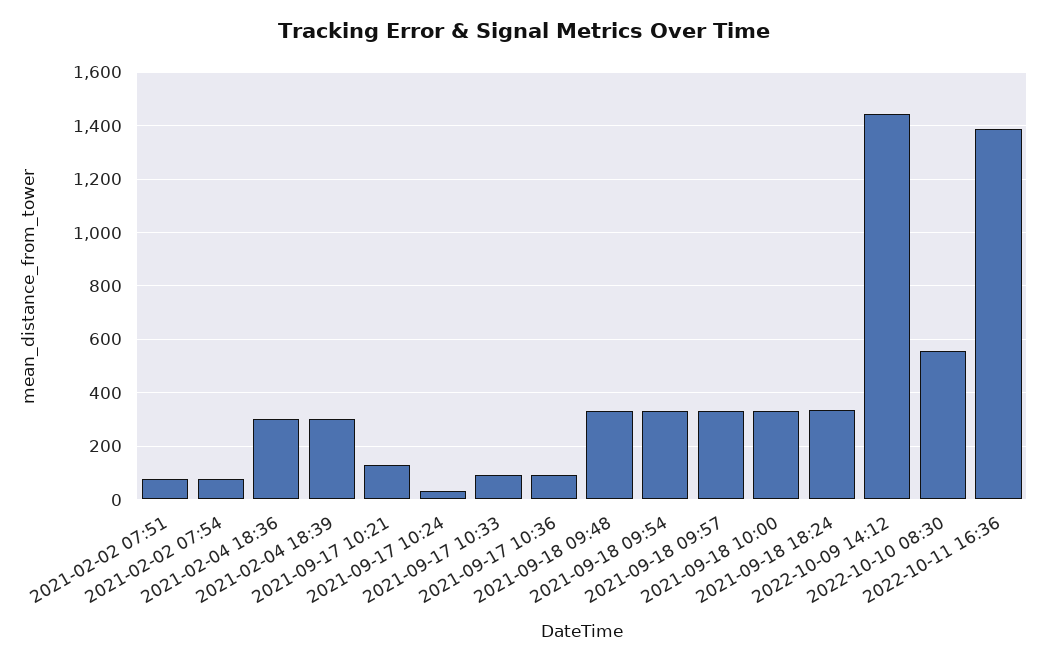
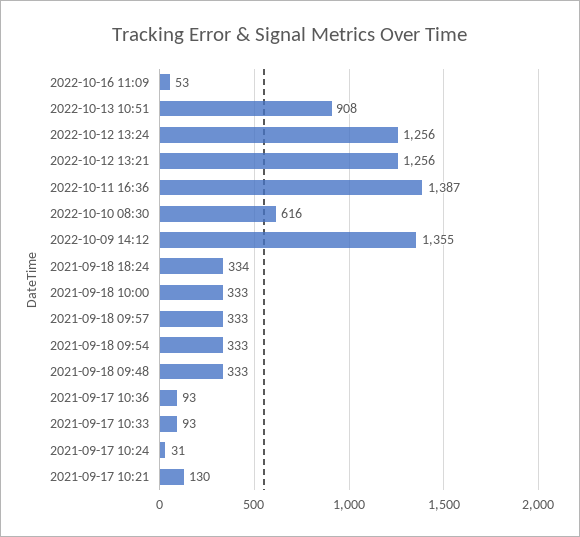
2021-02-02 07:51: 75 -> none
2021-02-02 07:54: 75 -> none
2021-02-04 18:36: 300 -> none
2021-02-04 18:39: 300 -> none
2022-10-09 14:12: 1450 -> 1355
2022-10-10 08:30: 550 -> 616
2022-10-16 11:09: none -> 53
2022-10-13 10:51: none -> 908
2022-10-12 13:24: none -> 1256
2022-10-12 13:21: none -> 1256

